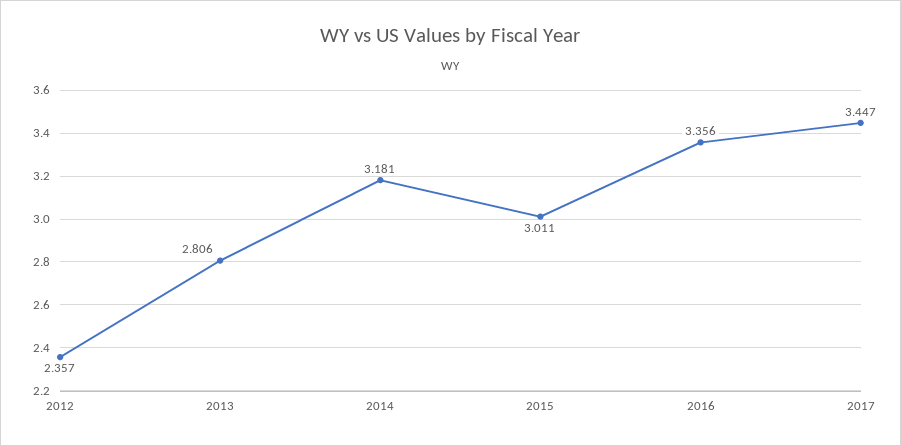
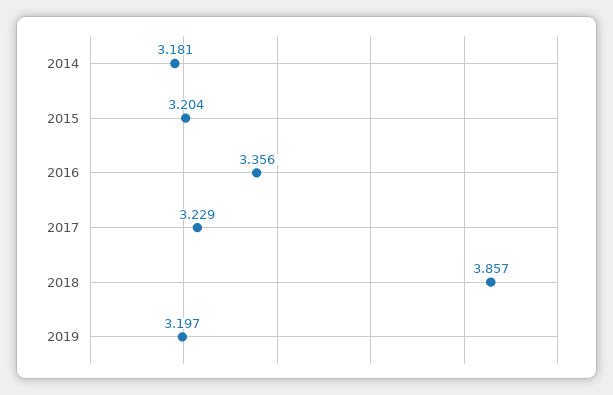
2012: 2.357 -> none
2013: 2.806 -> none
2015: 3.011 -> 3.204
2017: 3.447 -> 3.229
2018: none -> 3.857
2019: none -> 3.197

